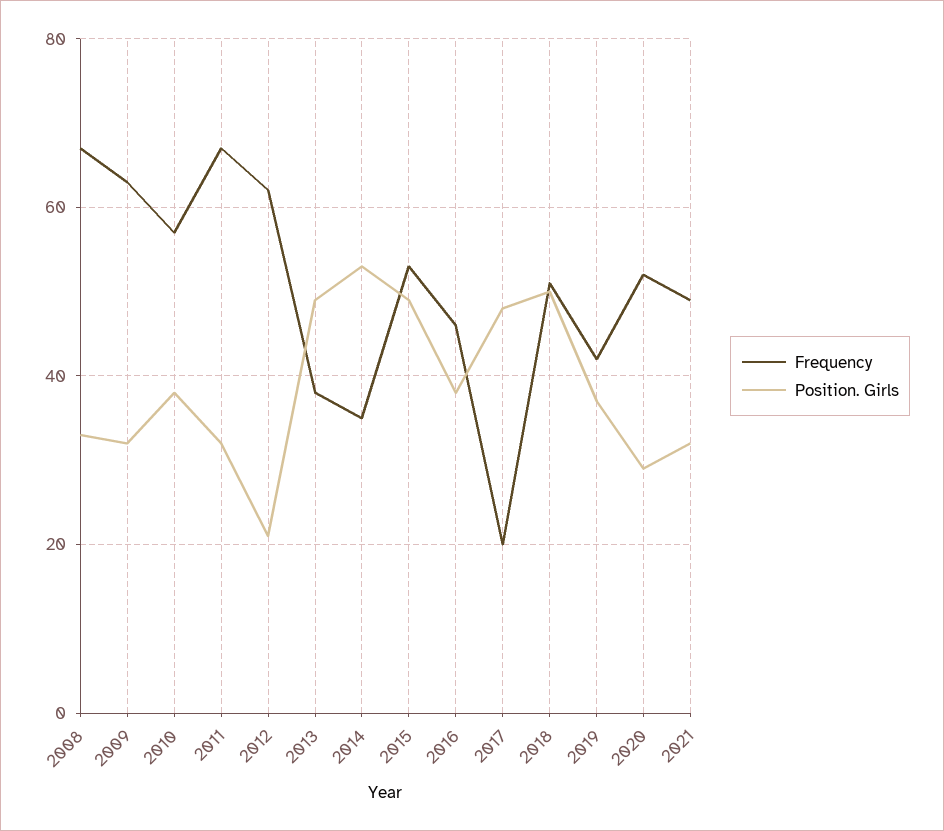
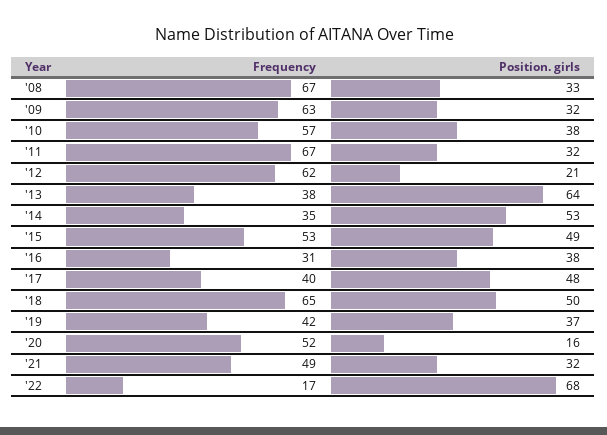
Position. Girls, 2013: 50 -> 64
Frequency, 2016: 45 -> 31
Frequency, 2017: 20 -> 40
Frequency, 2018: 50 -> 65
Position. Girls, 2020: 30 -> 16
Frequency, '22: none -> 17
Position. Girls, '22: none -> 68

